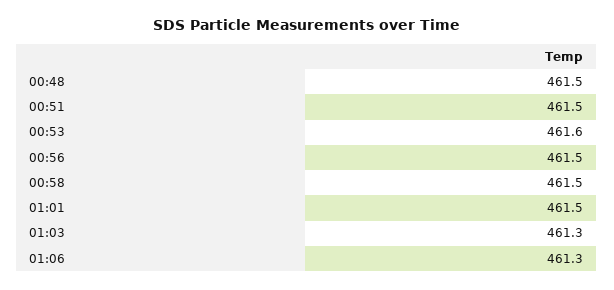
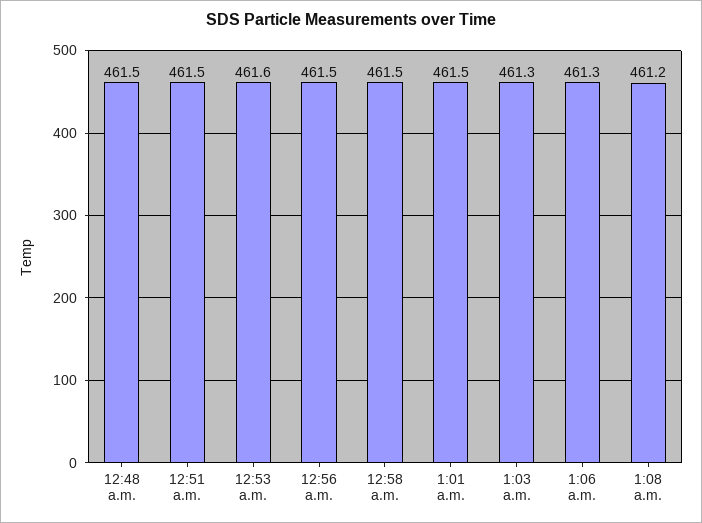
1:08 a.m.: none -> 461.2

